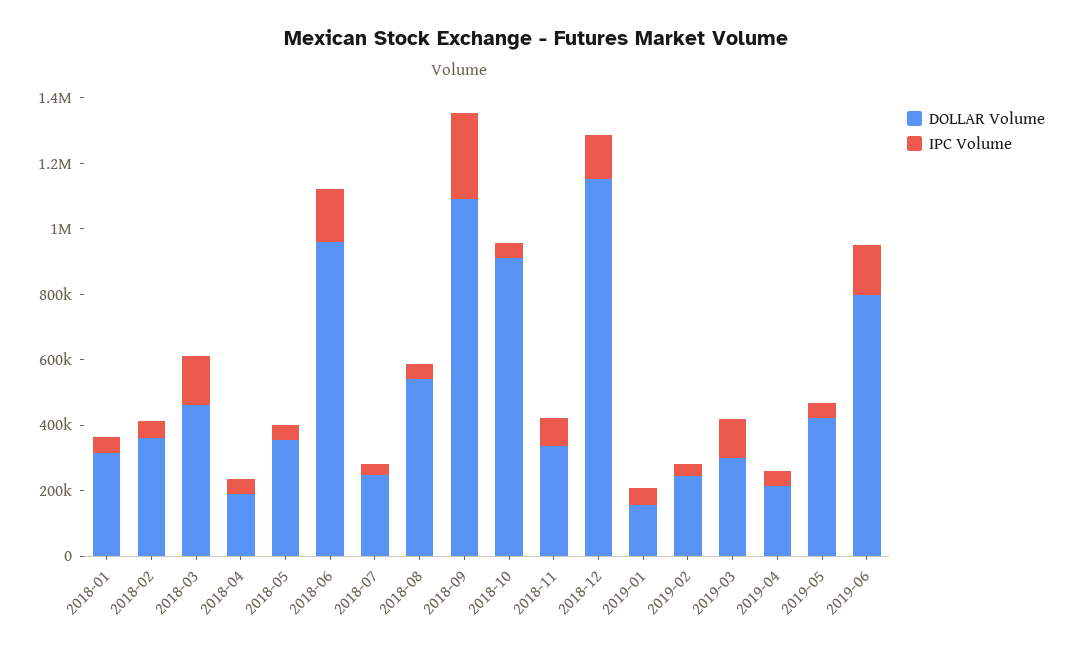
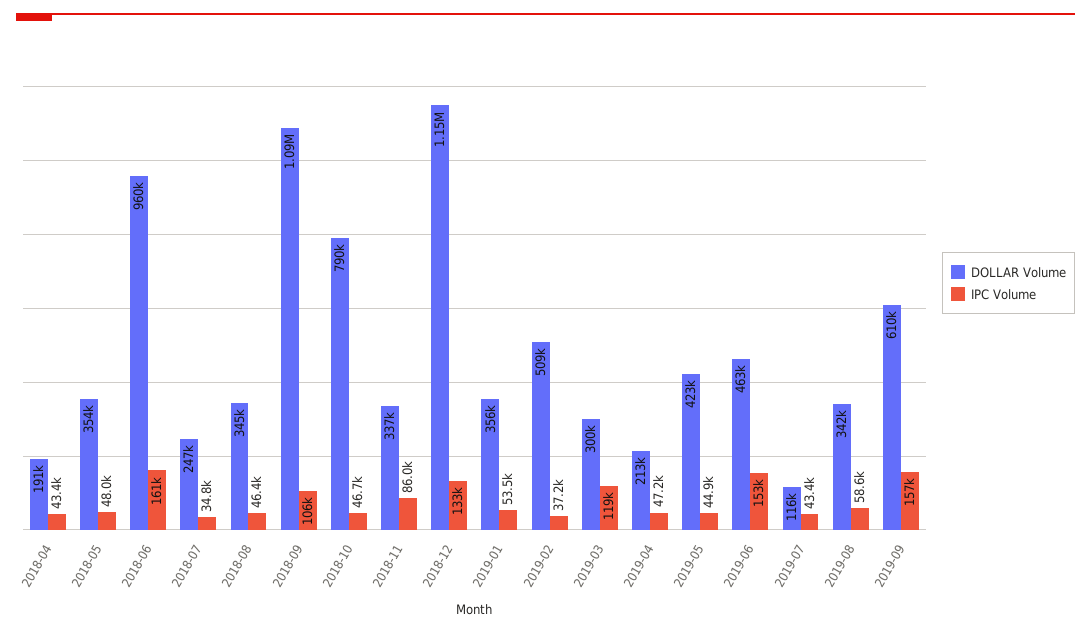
DOLLAR Volume, 2018-01: 300000 -> none
IPC Volume, 2018-01: 50000 -> none
DOLLAR Volume, 2018-02: 350000 -> none
IPC Volume, 2018-02: 50000 -> none
DOLLAR Volume, 2018-03: 450000 -> none
IPC Volume, 2018-03: 150000 -> none
DOLLAR Volume, 2018-08: 550000 -> 345000
IPC Volume, 2018-09: 250000 -> 106000
DOLLAR Volume, 2018-10: 900000 -> 790000
DOLLAR Volume, 2019-01: 150000 -> 356000
DOLLAR Volume, 2019-02: 250000 -> 509000
DOLLAR Volume, 2019-06: 800000 -> 463000
DOLLAR Volume, 2019-07: none -> 116000
IPC Volume, 2019-07: none -> 43400
DOLLAR Volume, 2019-08: none -> 342000
IPC Volume, 2019-08: none -> 58600
DOLLAR Volume, 2019-09: none -> 610000
IPC Volume, 2019-09: none -> 157000

